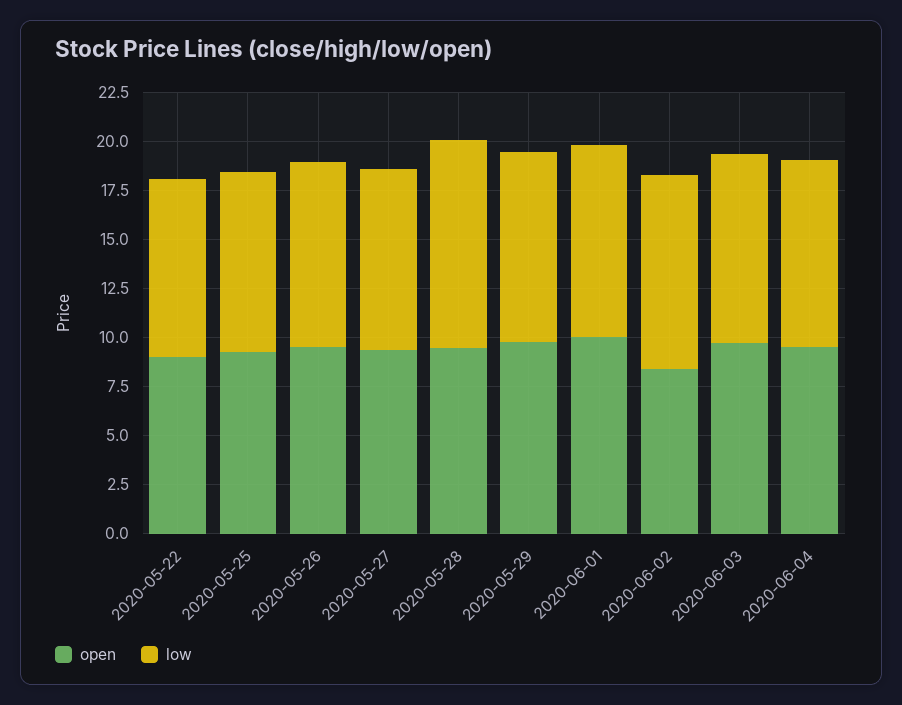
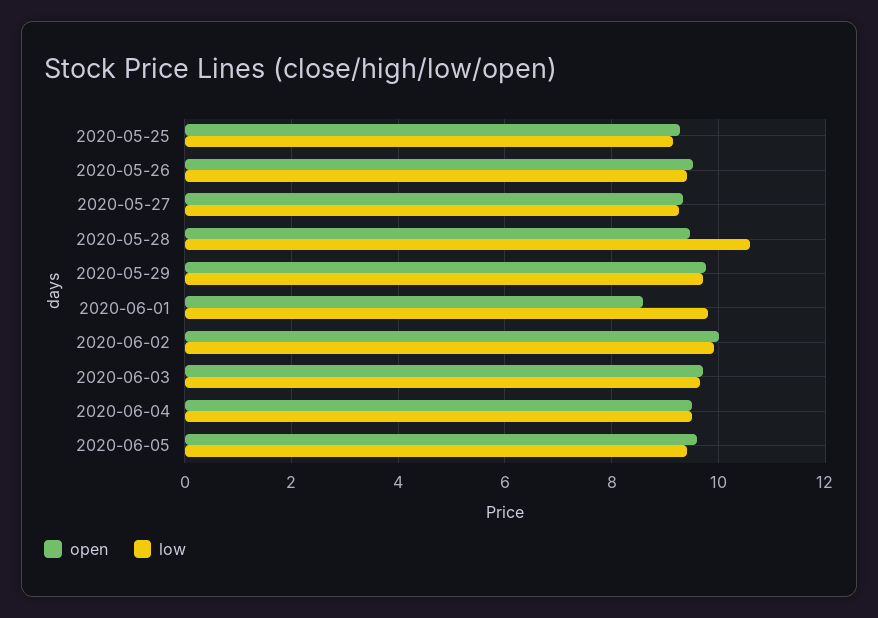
open, 2020-05-22: 9 -> none
low, 2020-05-22: 9 -> none
open, 2020-06-01: 10 -> 8.6
open, 2020-06-02: 8.5 -> 10
open, 2020-06-05: none -> 9.6
low, 2020-06-05: none -> 9.4

